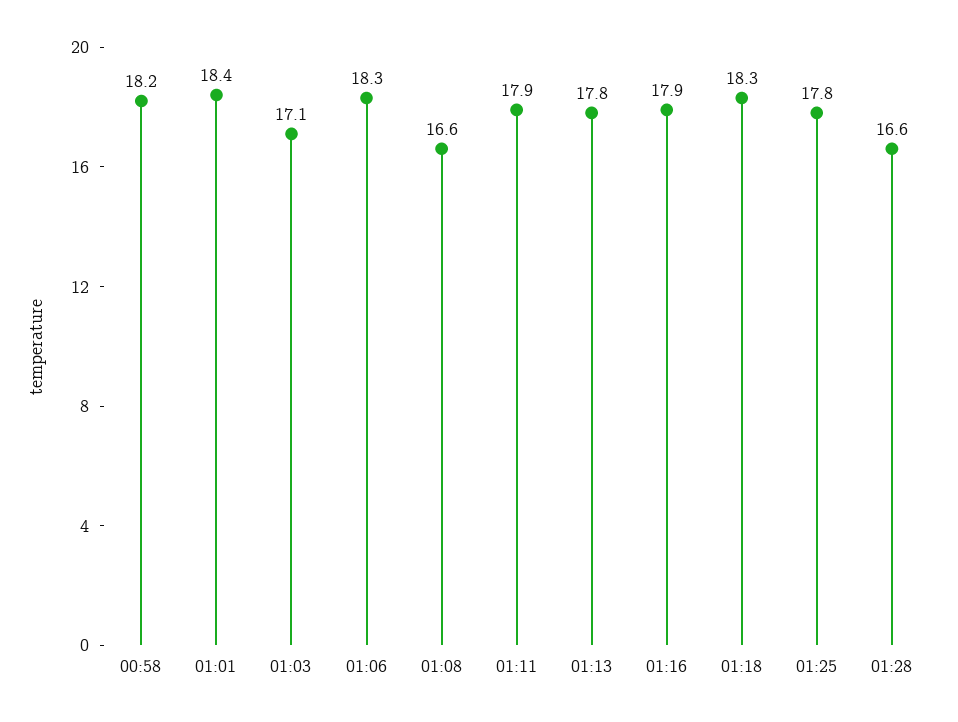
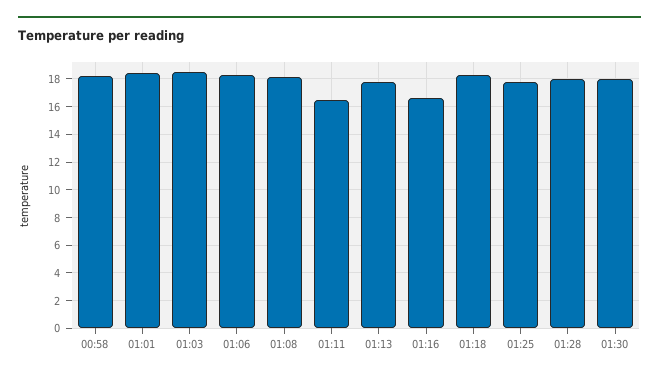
01:03: 17.1 -> 18.5
01:08: 16.6 -> 18
01:11: 17.9 -> 16.5
01:16: 17.9 -> 16.5
01:28: 16.6 -> 18
01:30: none -> 18

